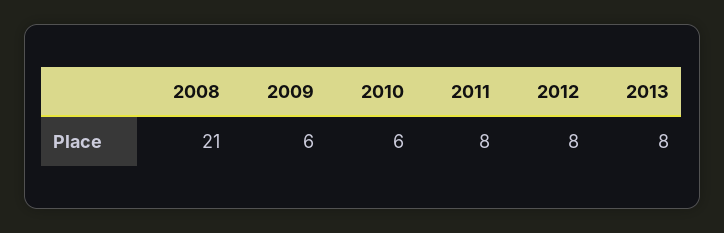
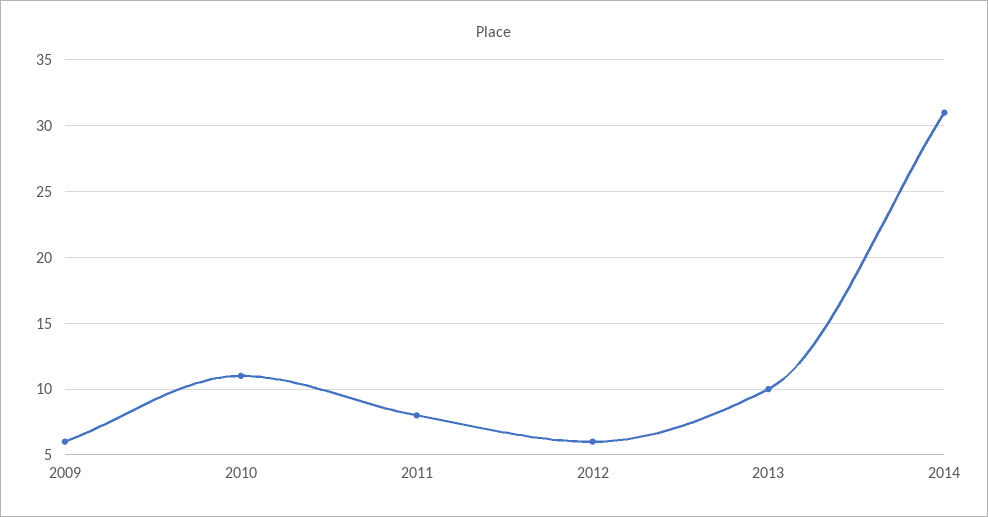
2008: 21 -> none
2010: 6 -> 11
2012: 8 -> 6
2013: 8 -> 10
2014: none -> 31

